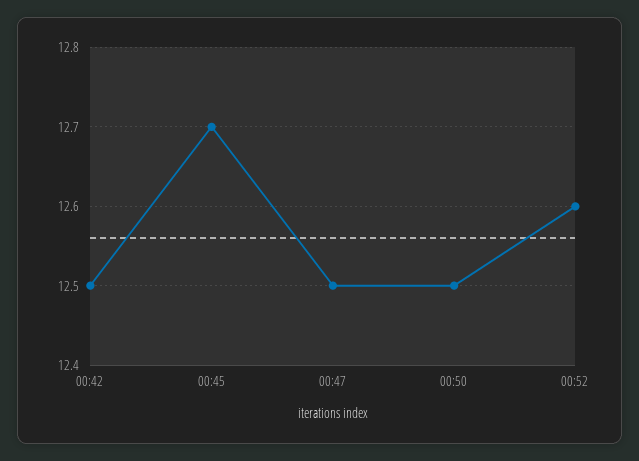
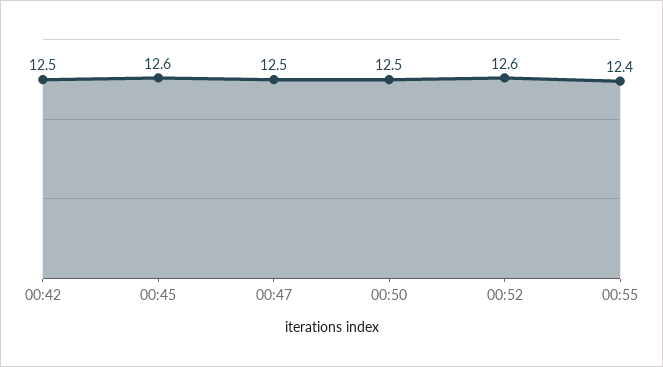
00:45: 12.7 -> 12.6
00:55: none -> 12.4

